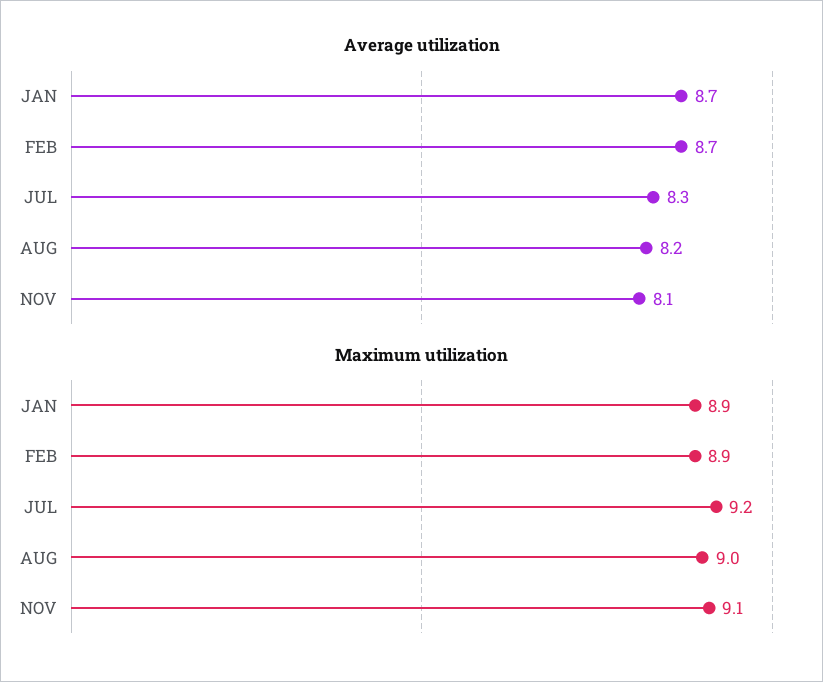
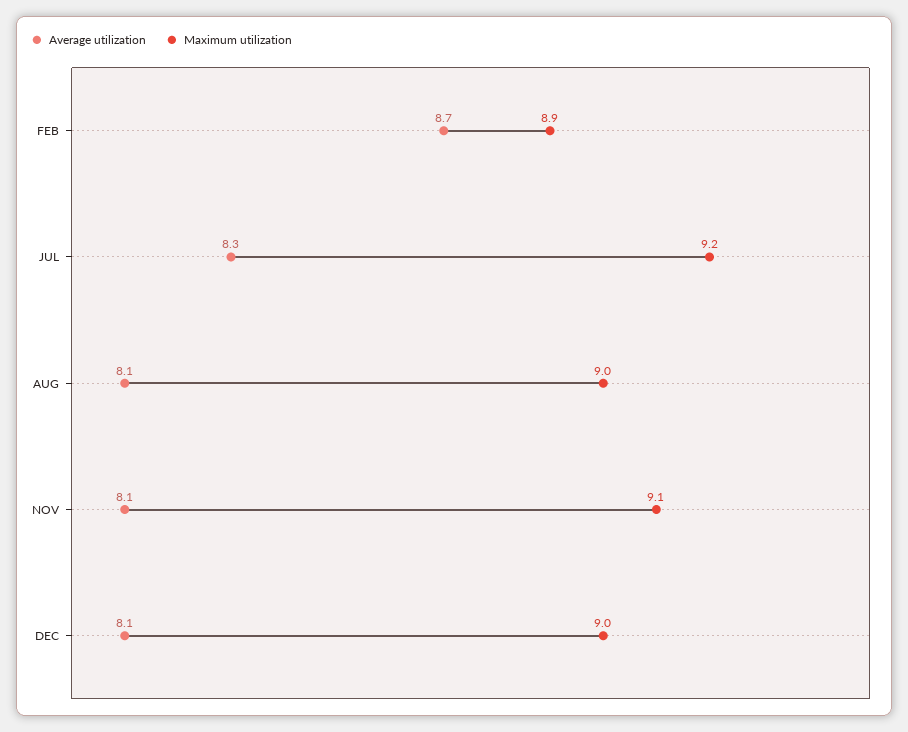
Average utilization, JAN: 8.7 -> none
Average utilization, AUG: 8.2 -> 8.1
Maximum utilization, JAN: 8.9 -> none
Average utilization, DEC: none -> 8.1
Maximum utilization, DEC: none -> 9

